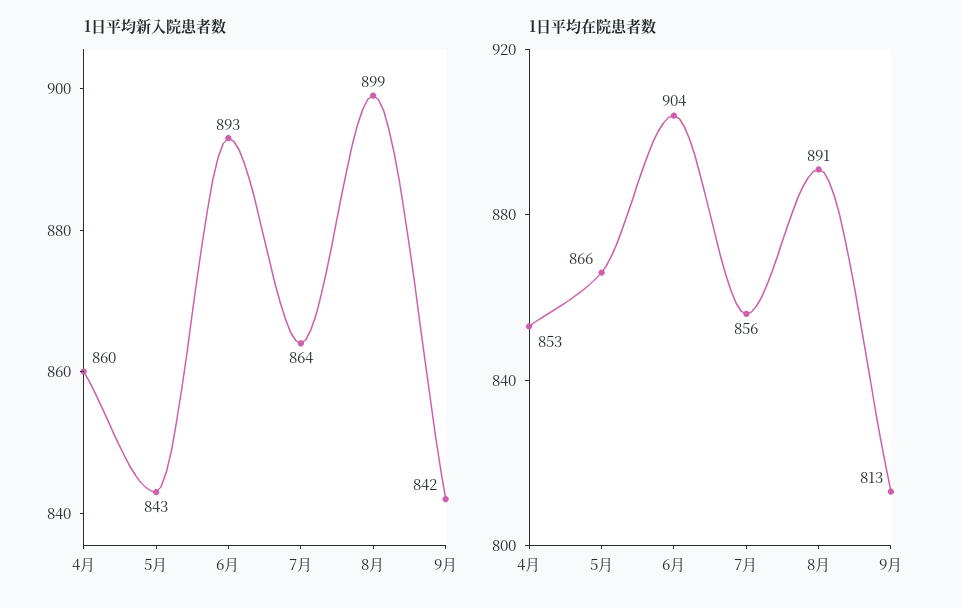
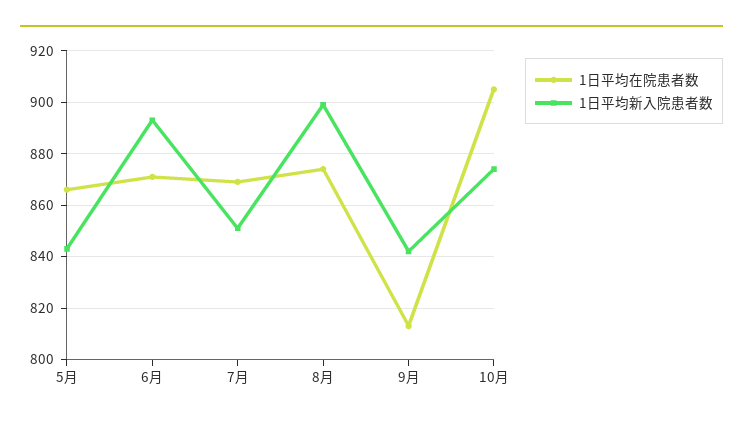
1日平均新入院患者数, 4月: 860 -> none
1日平均新入院患者数, 7月: 864 -> 850
1日平均在院患者数, 4月: 853 -> none
1日平均在院患者数, 6月: 904 -> 870
1日平均在院患者数, 7月: 856 -> 870
1日平均在院患者数, 8月: 891 -> 875
1日平均在院患者数, 10月: none -> 905
1日平均新入院患者数, 10月: none -> 875

